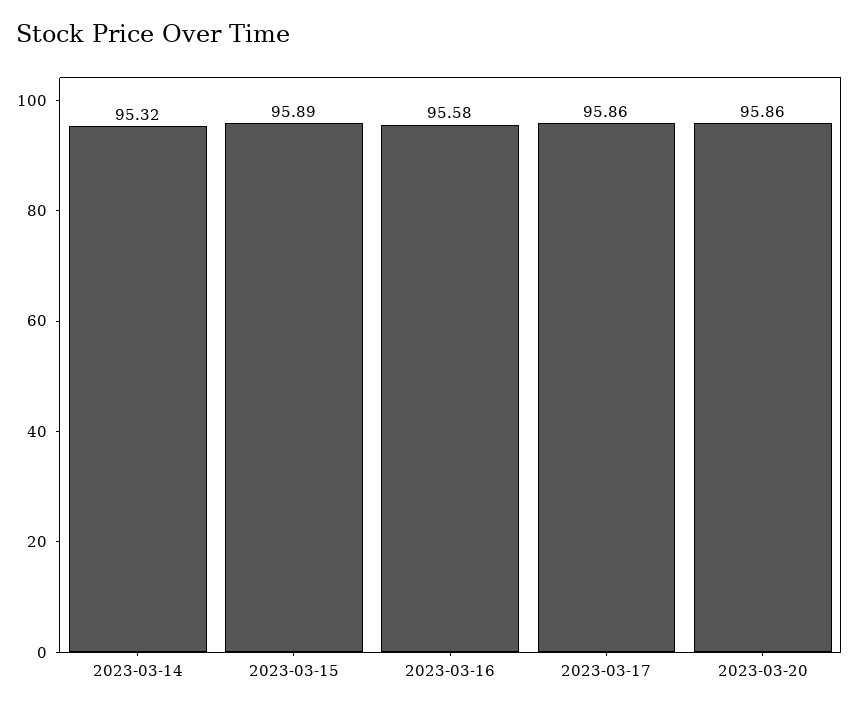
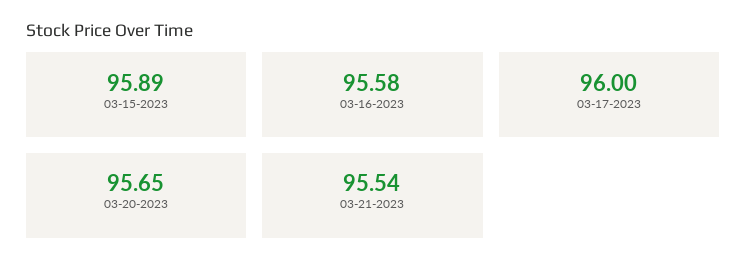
2023-03-14: 95.32 -> none
2023-03-17: 95.86 -> 96
2023-03-20: 95.86 -> 95.65
03-21-2023: none -> 95.54

